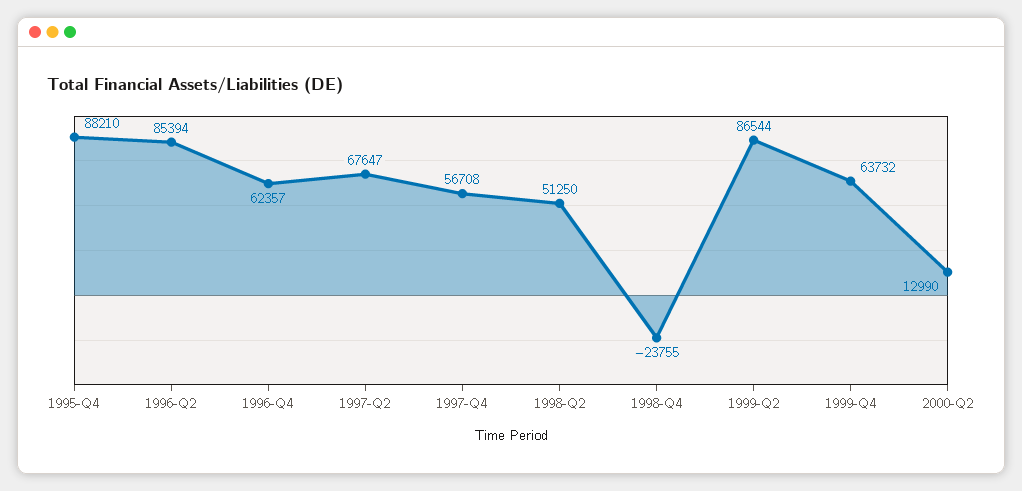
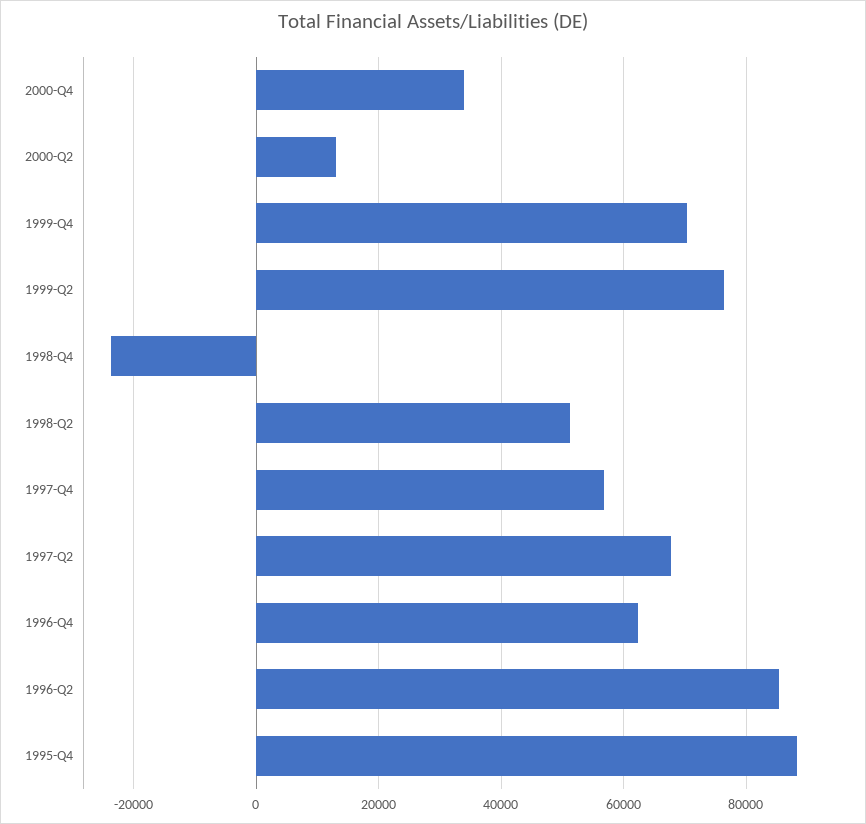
1999-Q2: 86544 -> 76000
1999-Q4: 63732 -> 70000
2000-Q4: none -> 34000

